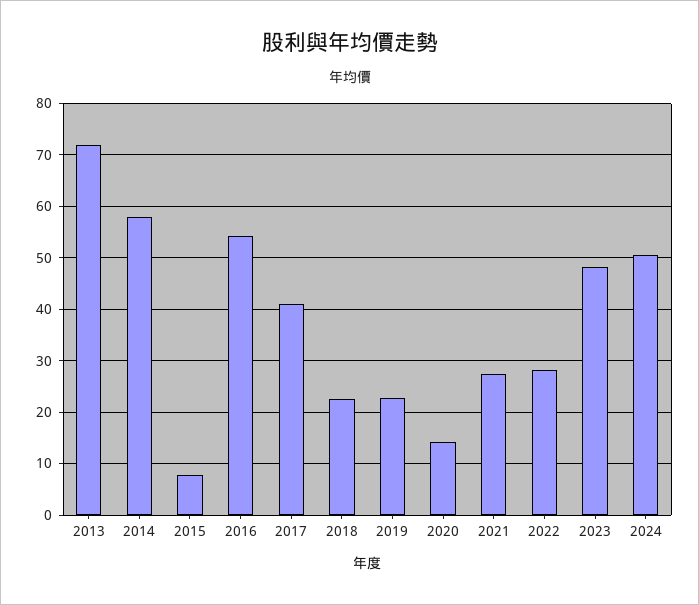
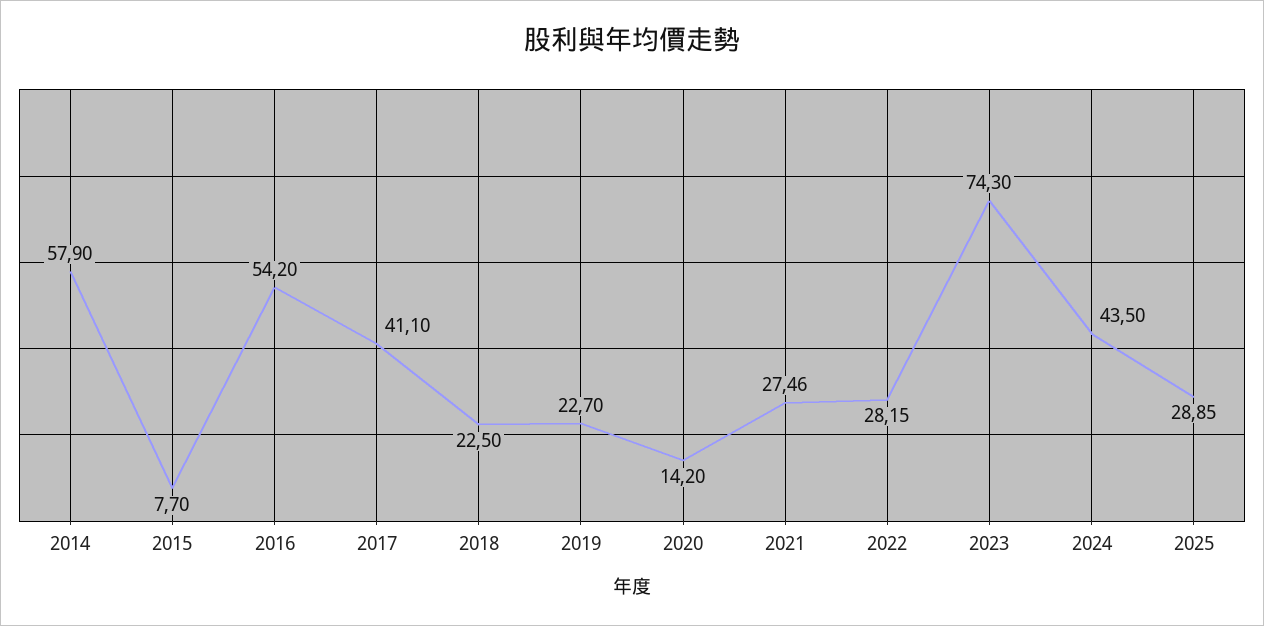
2013: 72 -> none
2023: 48 -> 74.3
2024: 50 -> 43.5
2025: none -> 28.85

